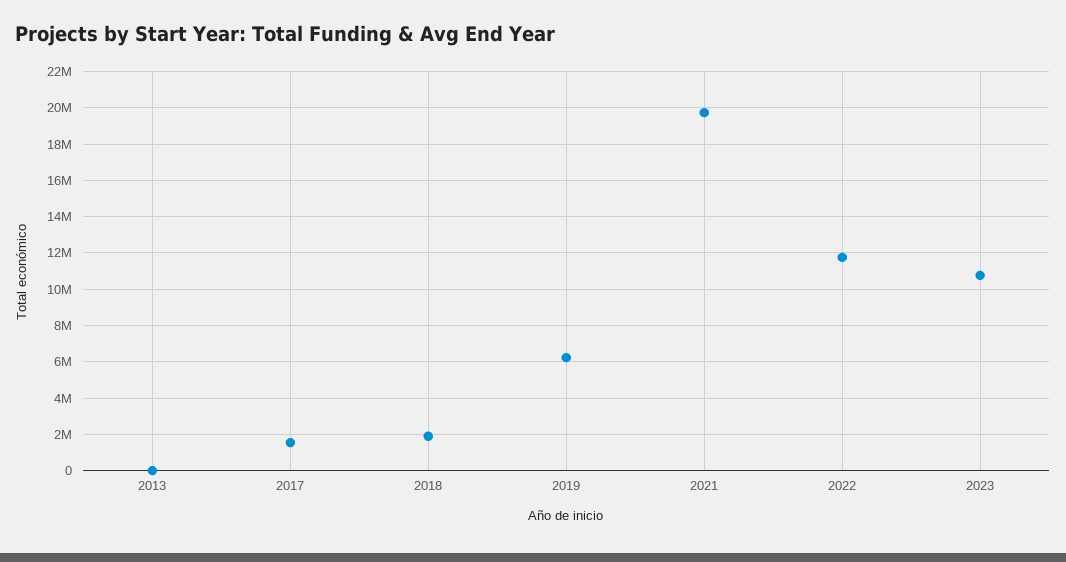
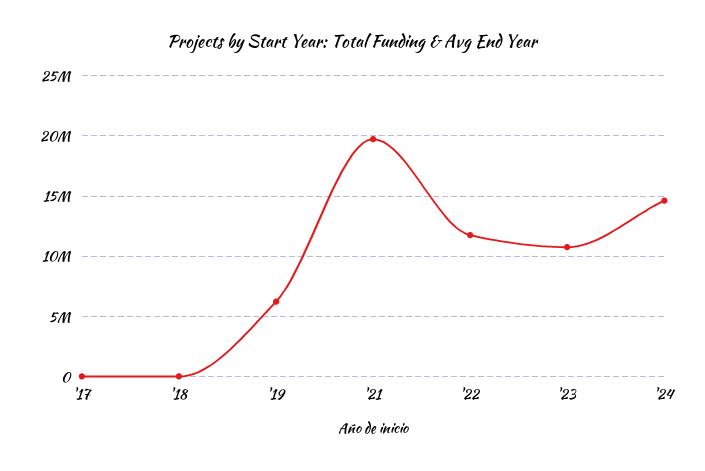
2013: 0 -> none
2017: 1500000 -> 0
2018: 2000000 -> 0
'24: none -> 14500000

